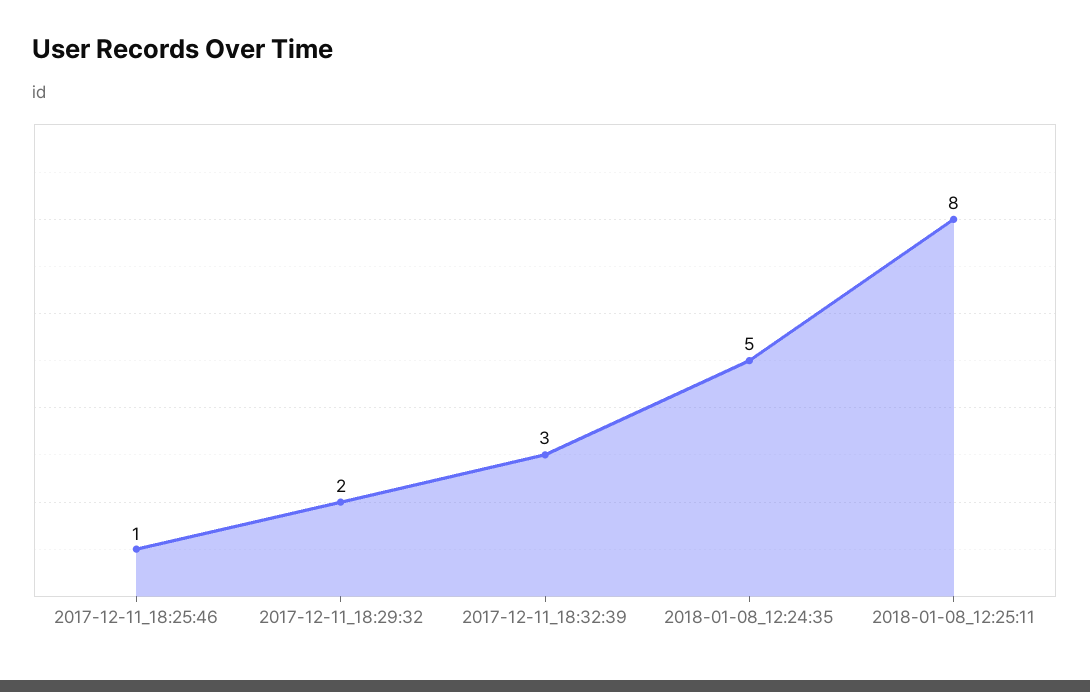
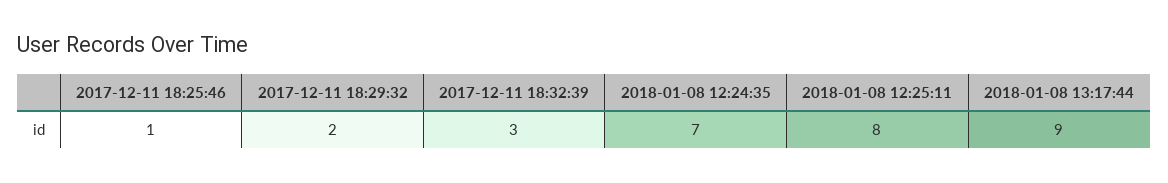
2018-01-08_12:24:35: 5 -> 7
2018-01-08 13:17:44: none -> 9

